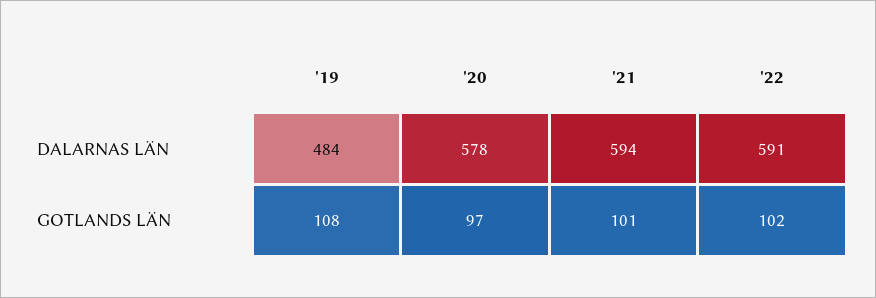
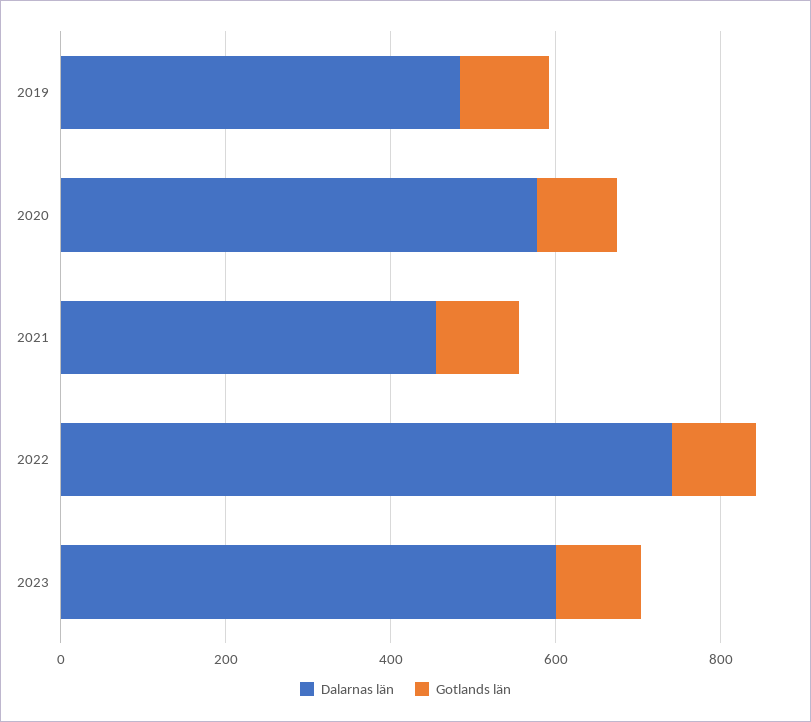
DALARNAS LÄN, '21: 594 -> 450
DALARNAS LÄN, '22: 591 -> 750
DALARNAS LÄN, 2023: none -> 600
GOTLANDS LÄN, 2023: none -> 100

